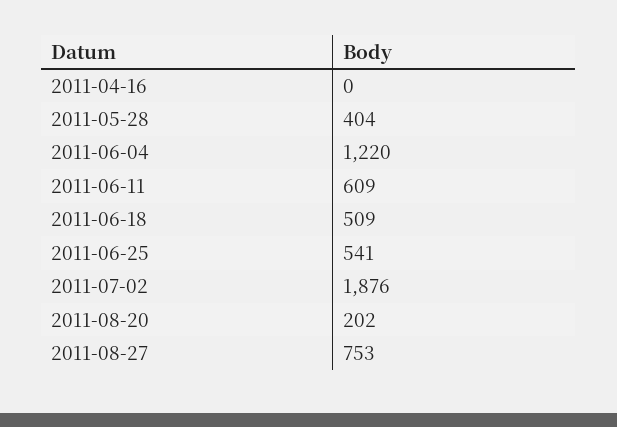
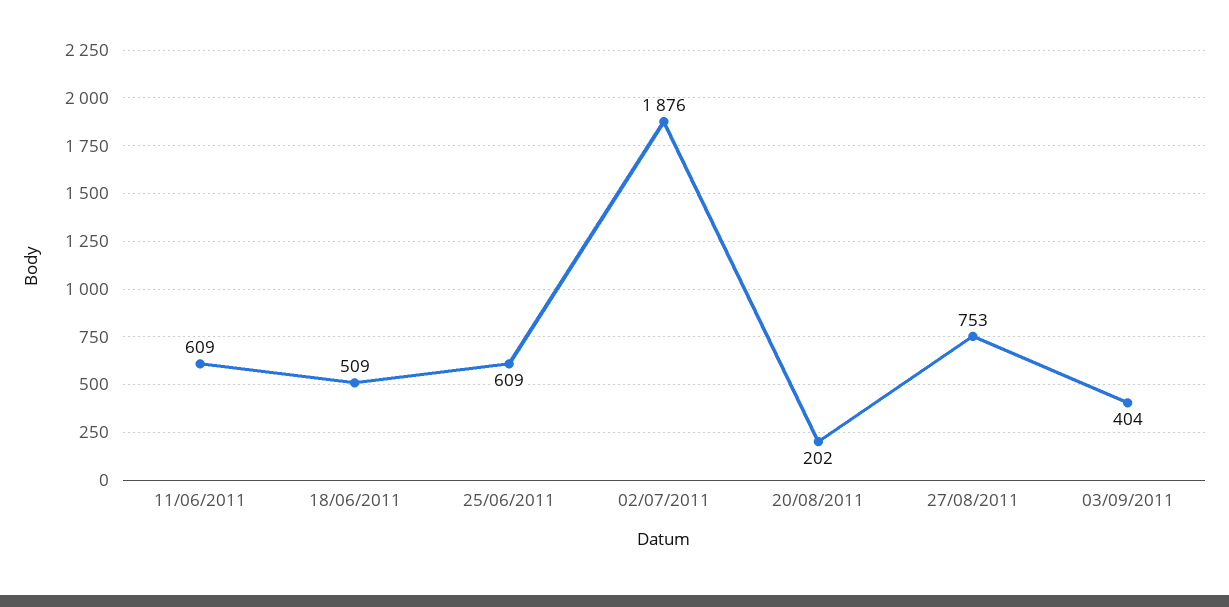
2011-04-16: 0 -> none
2011-05-28: 404 -> none
2011-06-04: 1220 -> none
2011-06-25: 541 -> 609
03/09/2011: none -> 404

